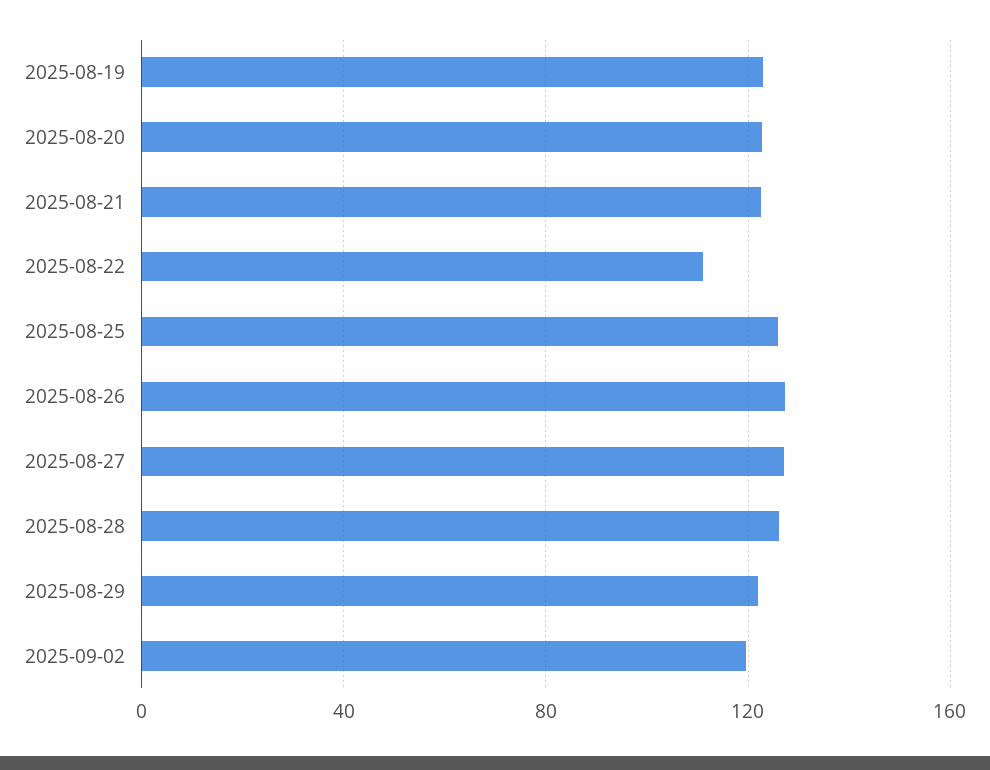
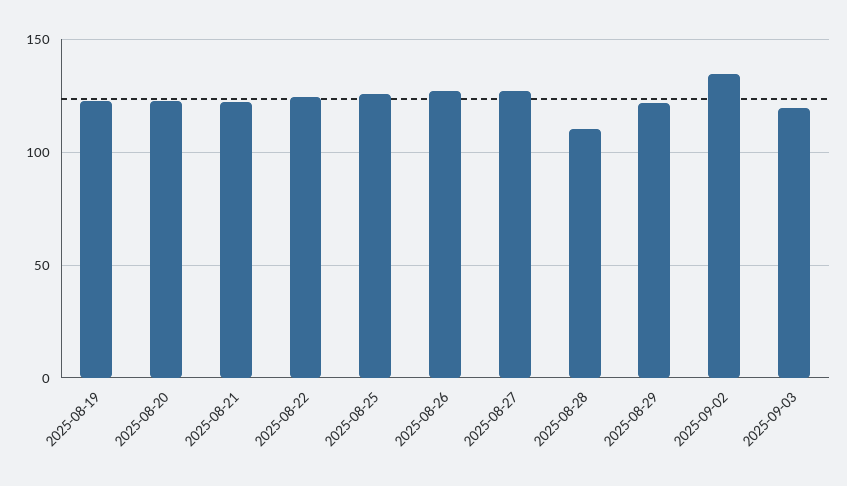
2025-08-22: 110 -> 125
2025-08-28: 125 -> 110
2025-09-02: 120 -> 135
2025-09-03: none -> 120

